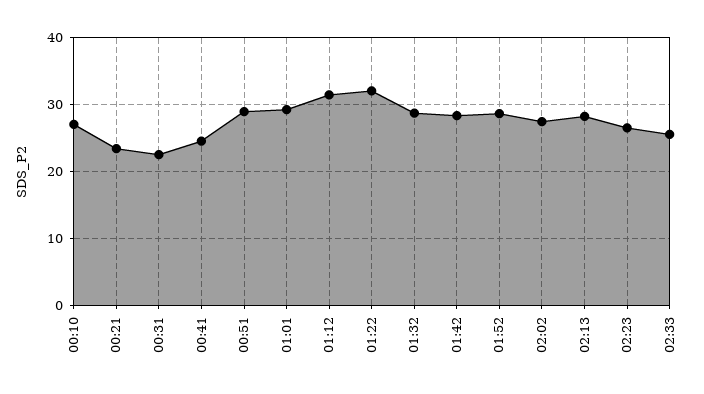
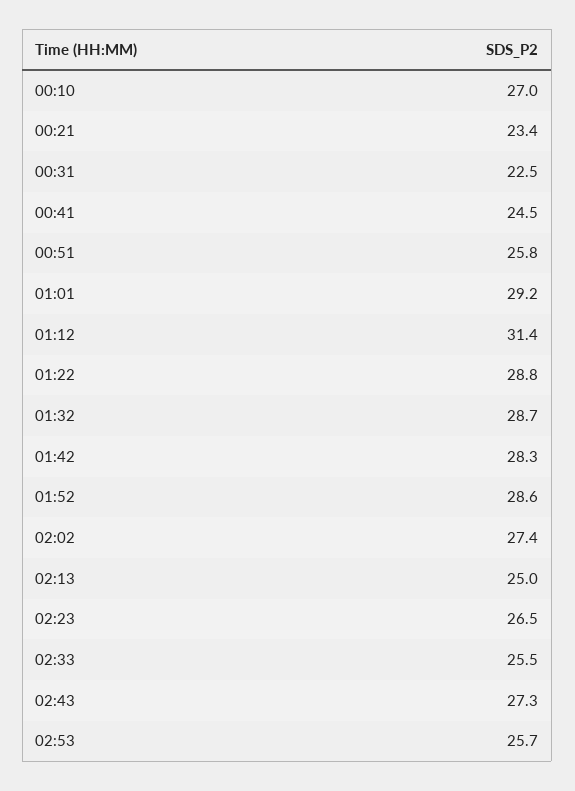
00:51: 29 -> 25.8
01:22: 32 -> 28.8
02:13: 28 -> 25
02:43: none -> 27.3
02:53: none -> 25.7

